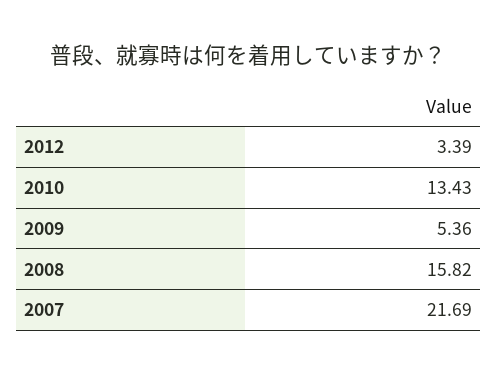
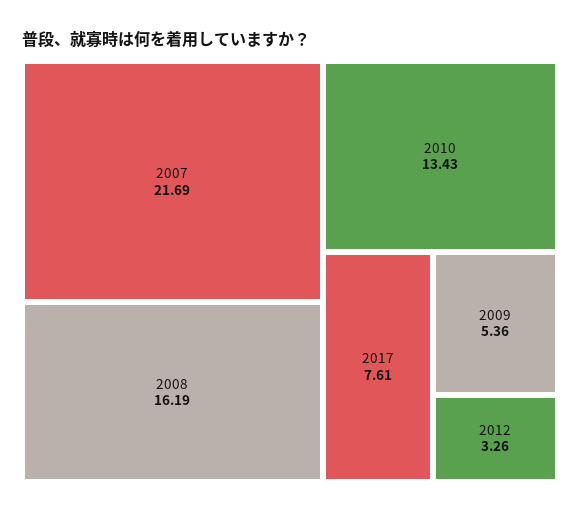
2012: 3.39 -> 3.26
2008: 15.82 -> 16.19
2017: none -> 7.61

